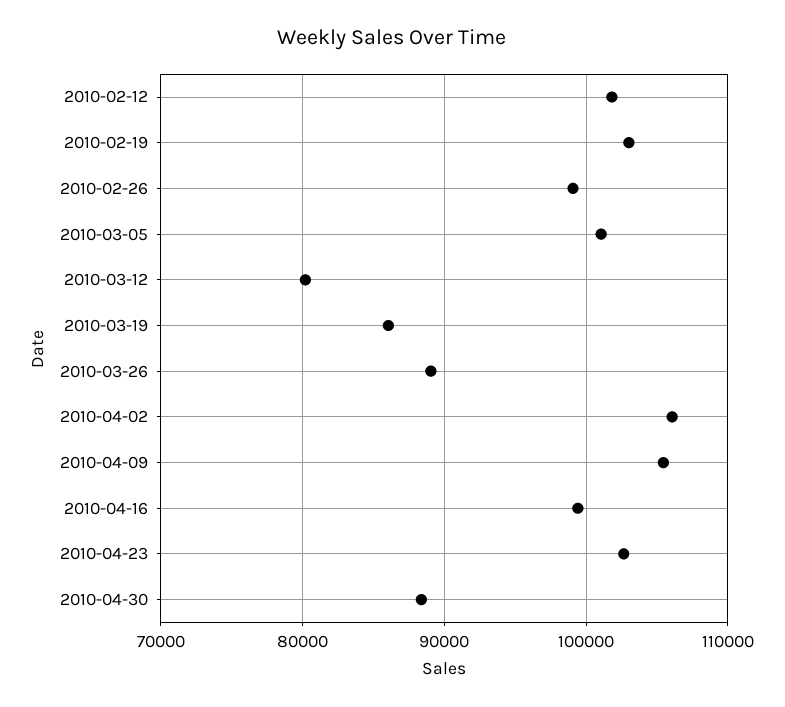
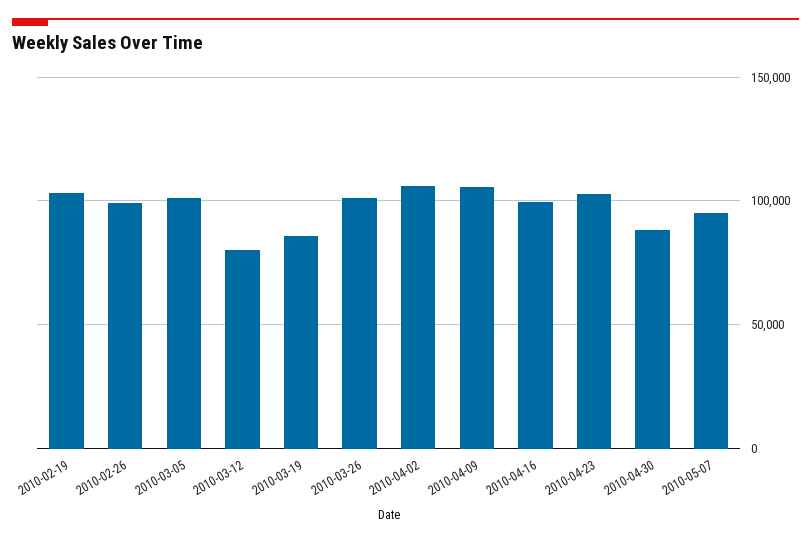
2010-02-12: 102000 -> none
2010-03-26: 89000 -> 100000
2010-05-07: none -> 95000

